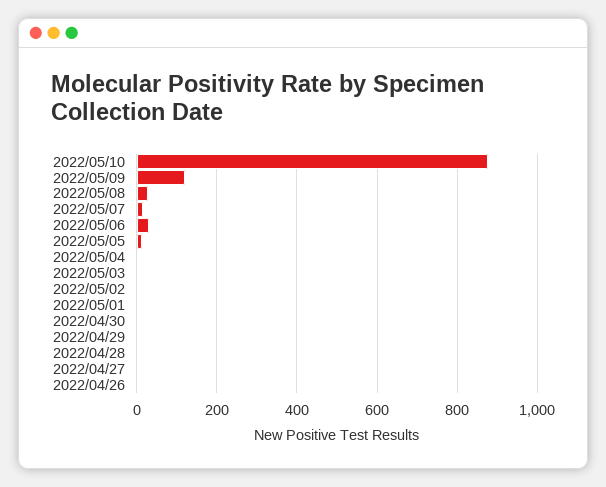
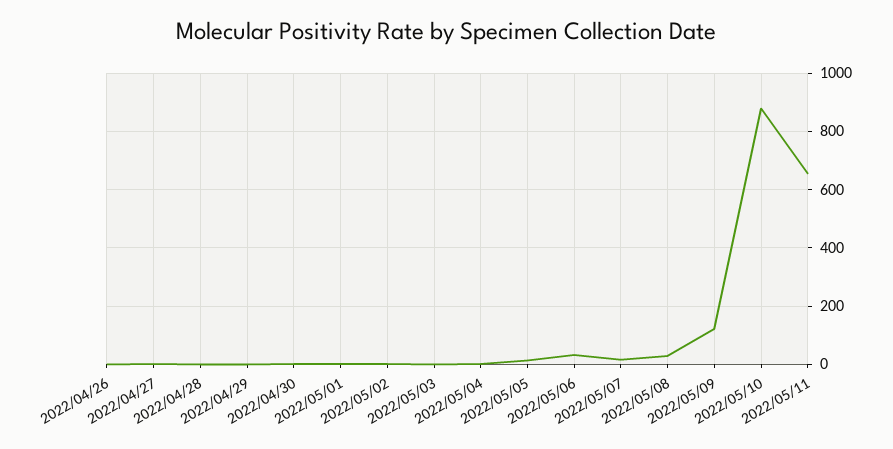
2022/05/11: none -> 650

